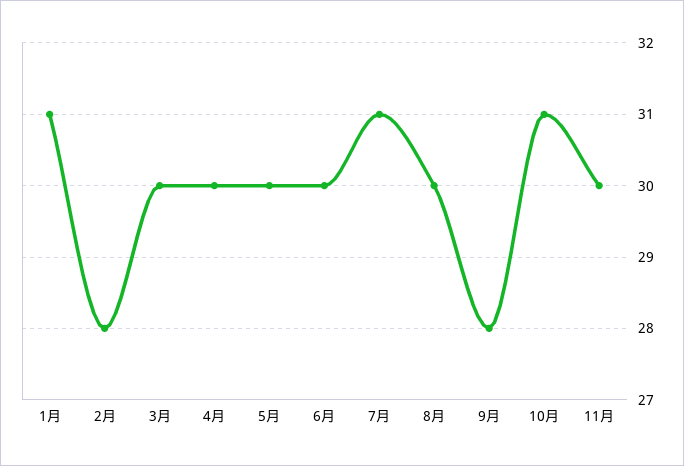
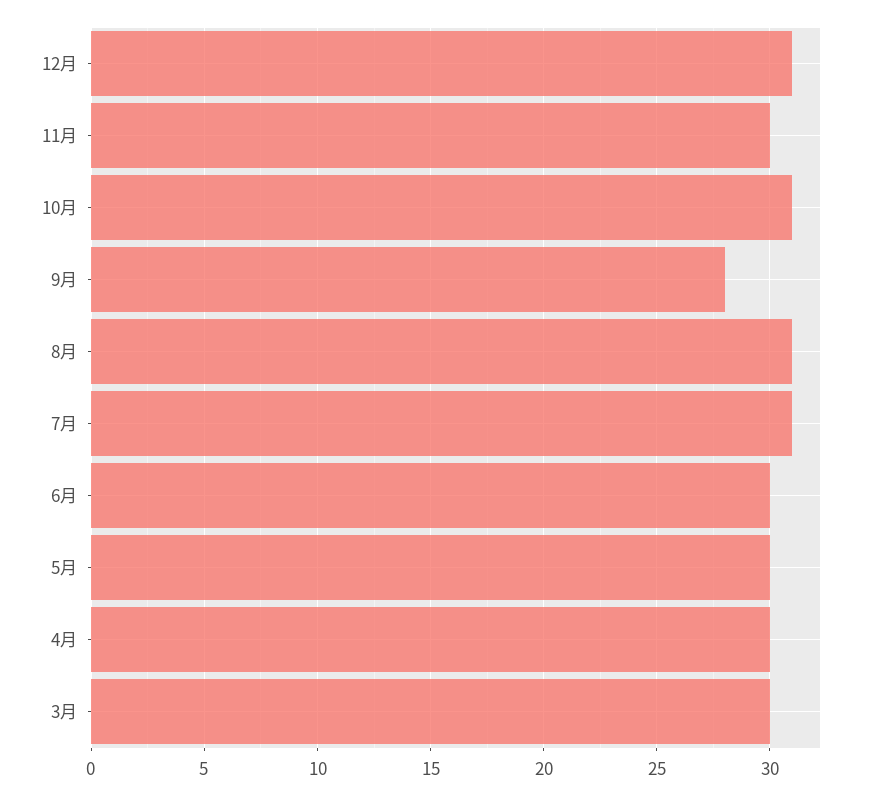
1月: 31 -> none
2月: 28 -> none
8月: 30 -> 31
12月: none -> 31

